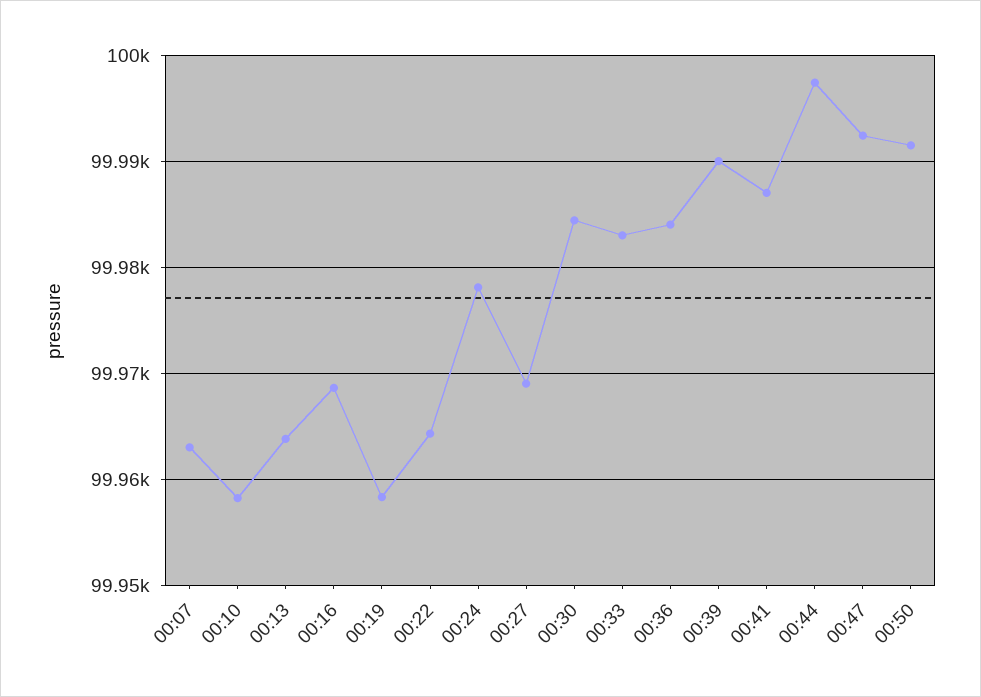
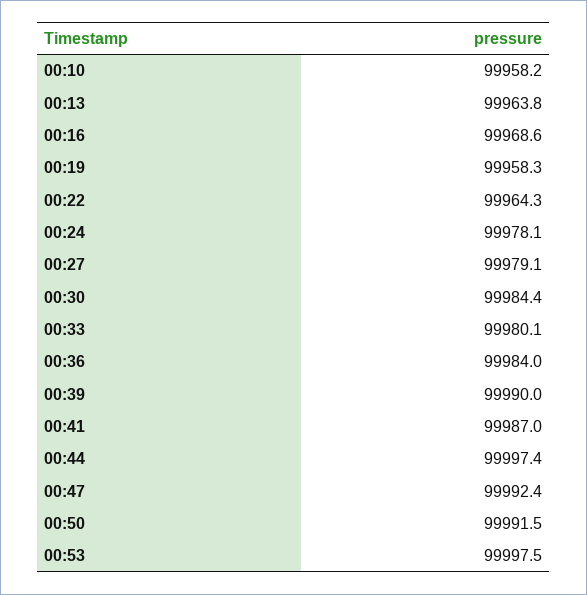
00:07: 99963 -> none
00:27: 99969 -> 99979.1
00:33: 99983 -> 99980.1
00:53: none -> 99997.5

